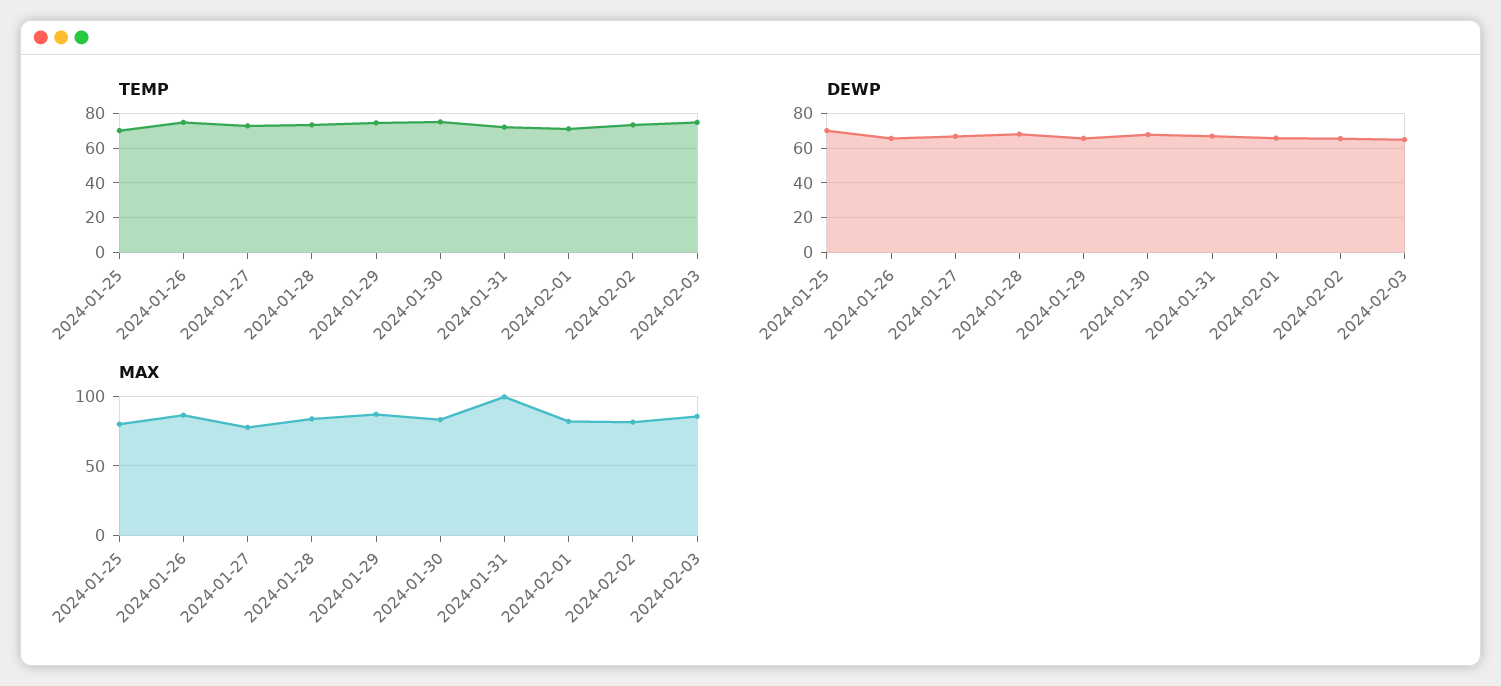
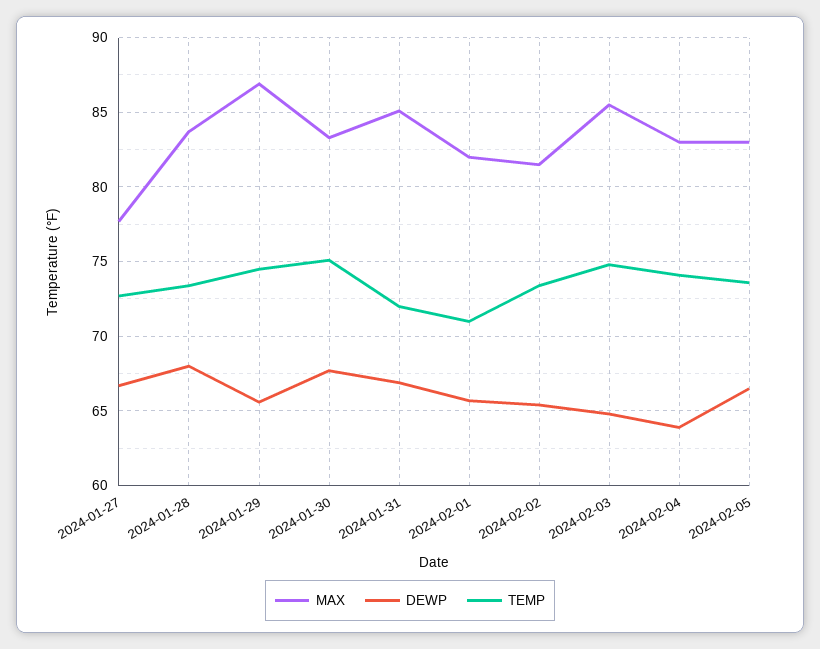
TEMP, 2024-01-25: 70 -> none
TEMP, 2024-01-26: 75 -> none
DEWP, 2024-01-25: 70 -> none
DEWP, 2024-01-26: 65 -> none
MAX, 2024-01-25: 80 -> none
MAX, 2024-01-26: 85 -> none
MAX, 2024-01-31: 100 -> 85
MAX, 2024-02-04: none -> 83
DEWP, 2024-02-04: none -> 64
TEMP, 2024-02-04: none -> 74
MAX, 2024-02-05: none -> 83
DEWP, 2024-02-05: none -> 66.5
TEMP, 2024-02-05: none -> 73.5

